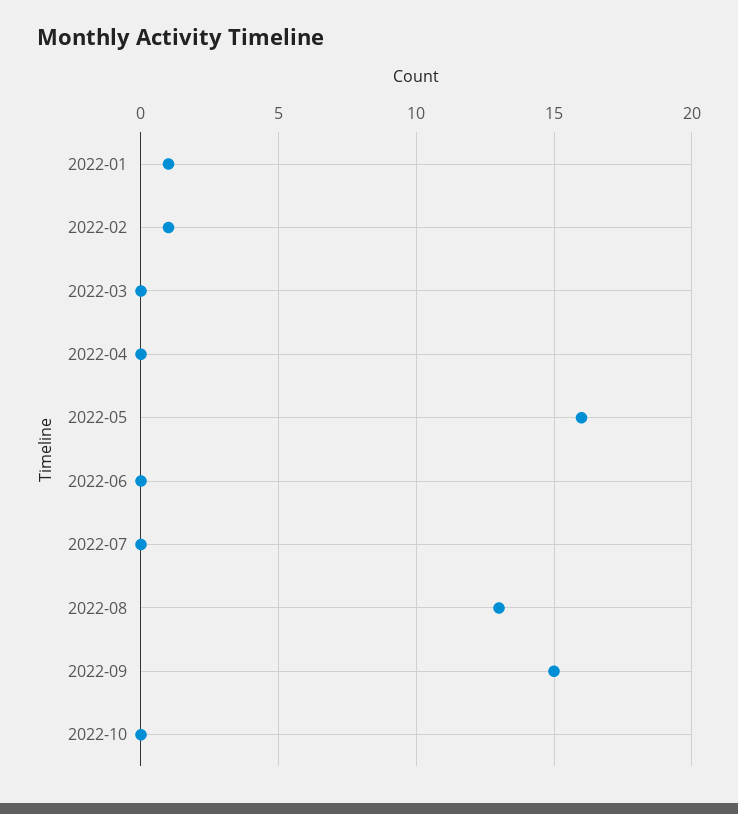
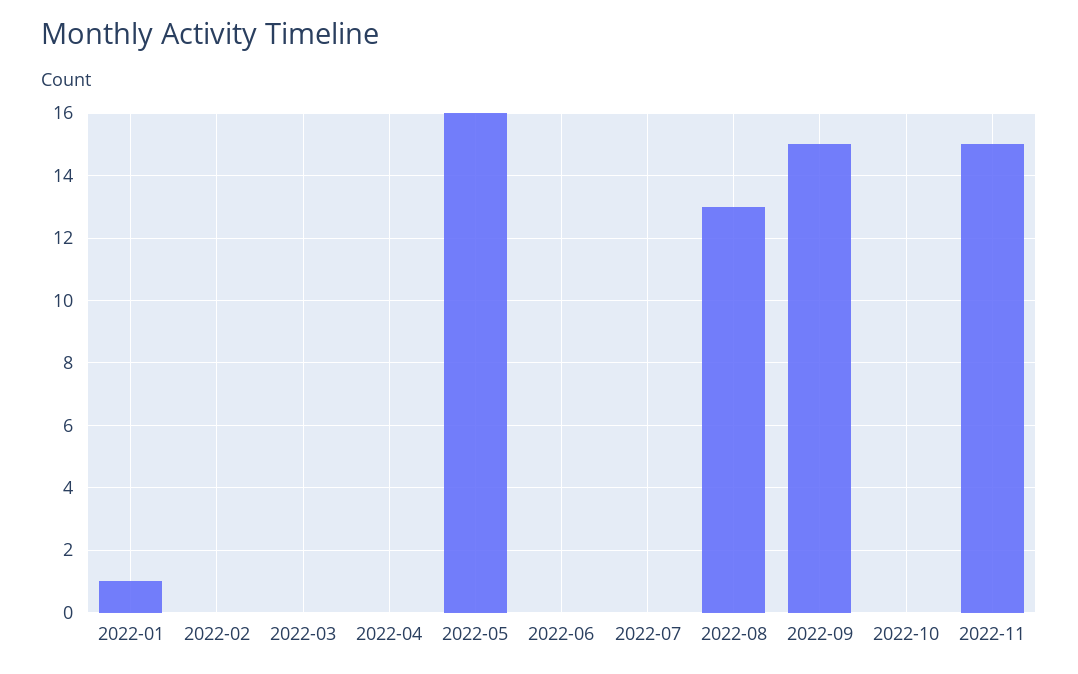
2022-02: 1 -> 0
2022-11: none -> 15

